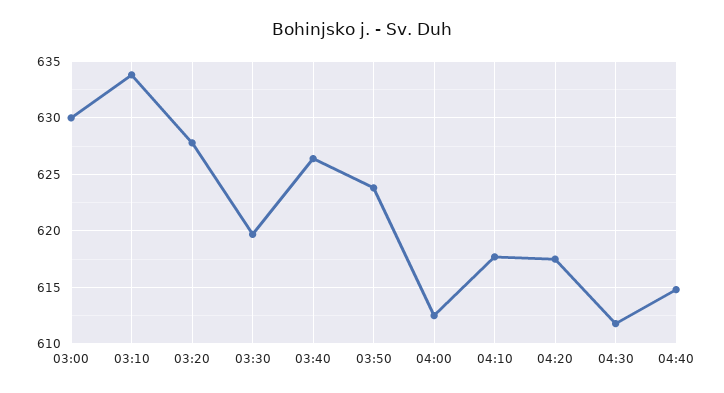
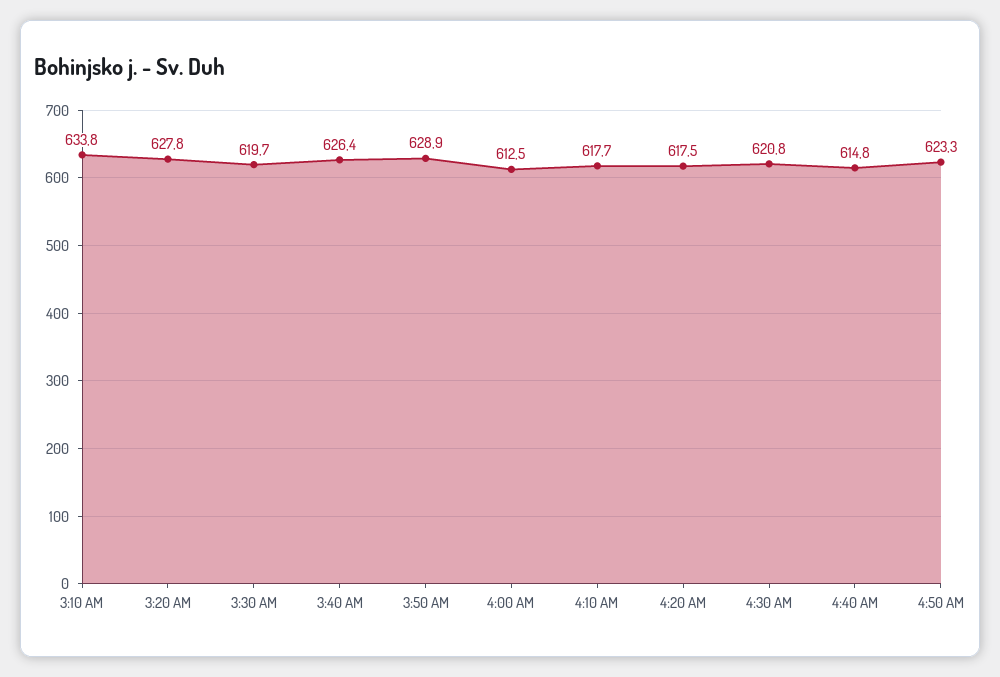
03:00: 630 -> none
03:50: 624 -> 628.9
04:30: 612 -> 620.8
4:50 AM: none -> 623.3

